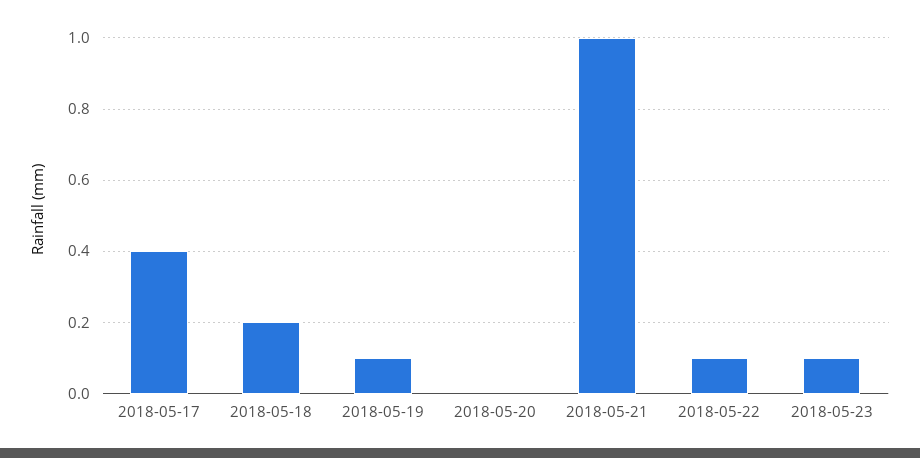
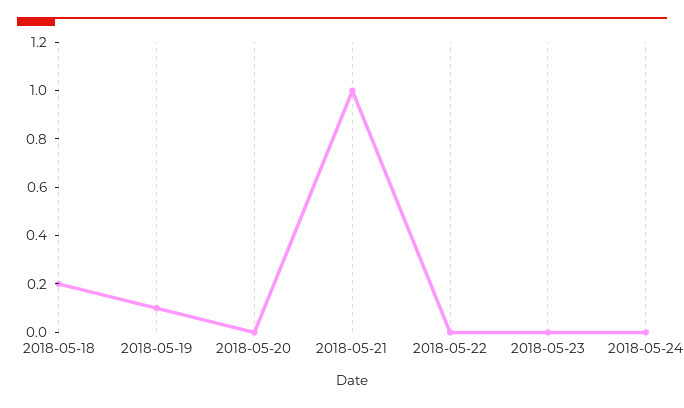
2018-05-17: 0.4 -> none
2018-05-22: 0.1 -> 0
2018-05-23: 0.1 -> 0
2018-05-24: none -> 0

